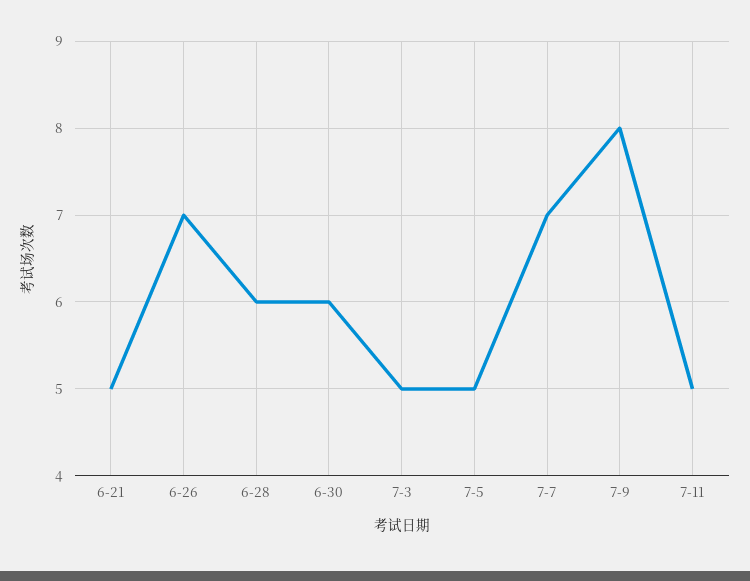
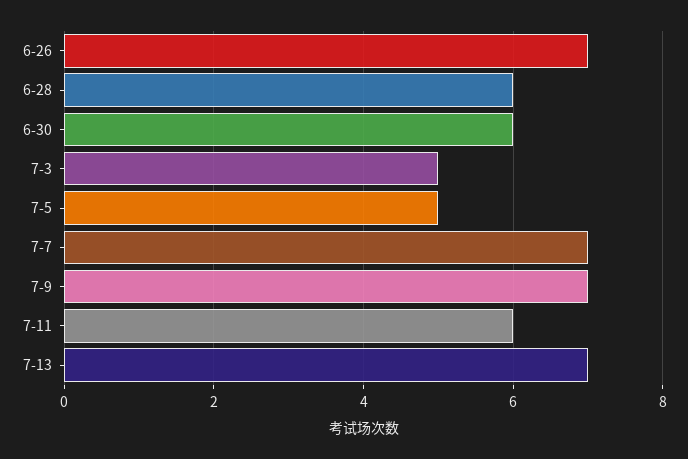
6-21: 5 -> none
7-9: 8 -> 7
7-11: 5 -> 6
7-13: none -> 7

